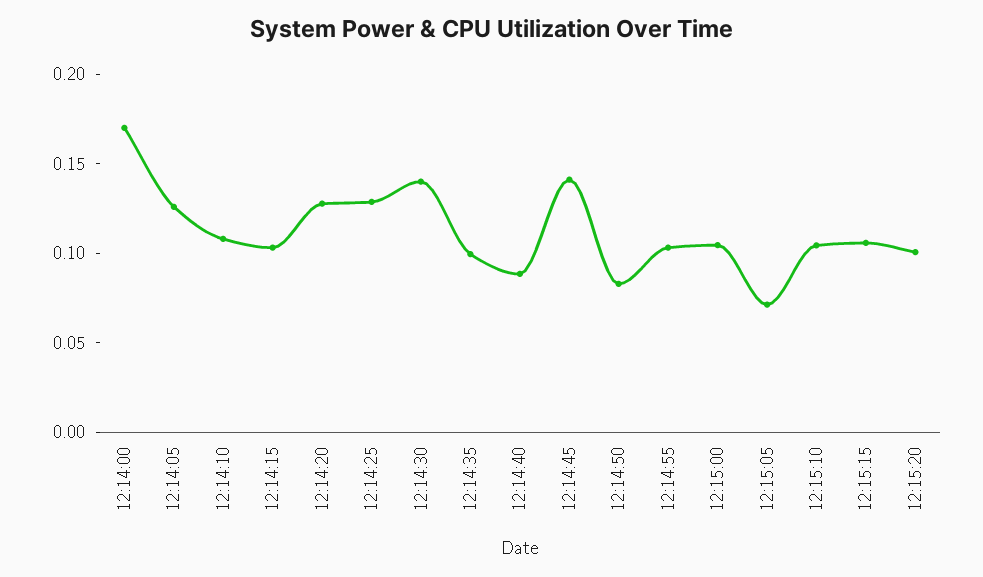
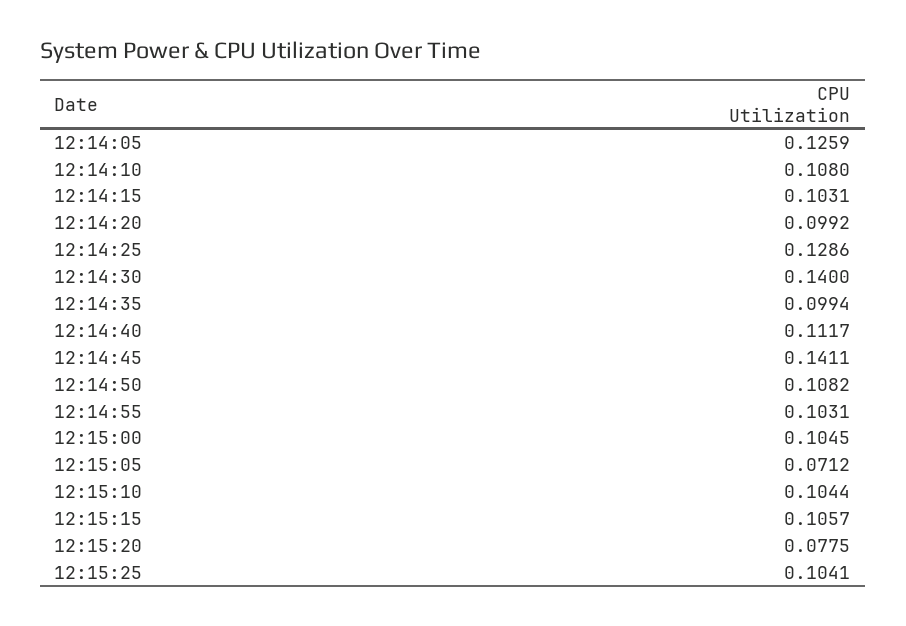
12:14:00: 0.17 -> none
12:14:20: 0.13 -> 0.0992
12:14:40: 0.09 -> 0.1117
12:14:50: 0.08 -> 0.1082
12:15:20: 0.1 -> 0.0775
12:15:25: none -> 0.1041

